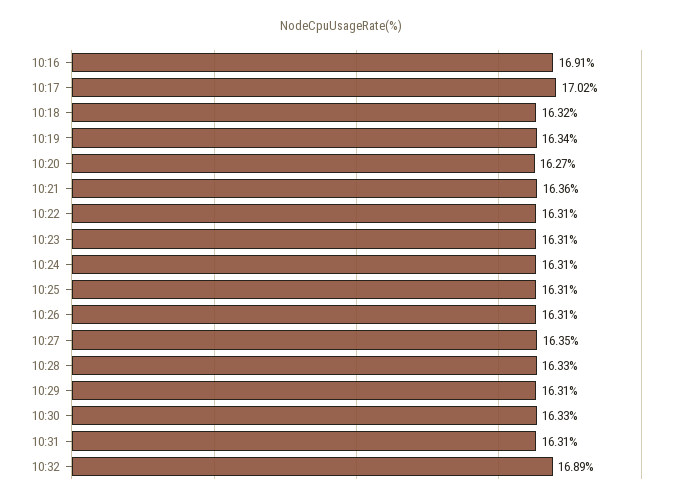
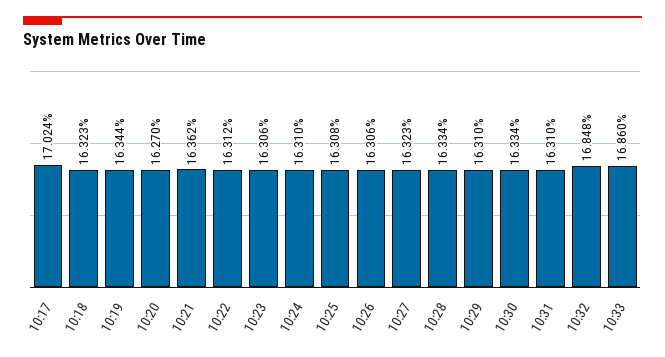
10:16: 16.91 -> none
10:27: 16.35 -> 16.323
10:32: 16.89 -> 16.848
10:33: none -> 16.86

